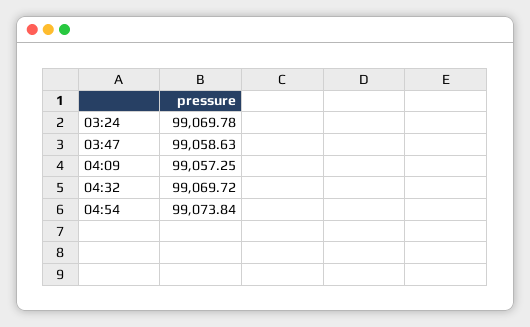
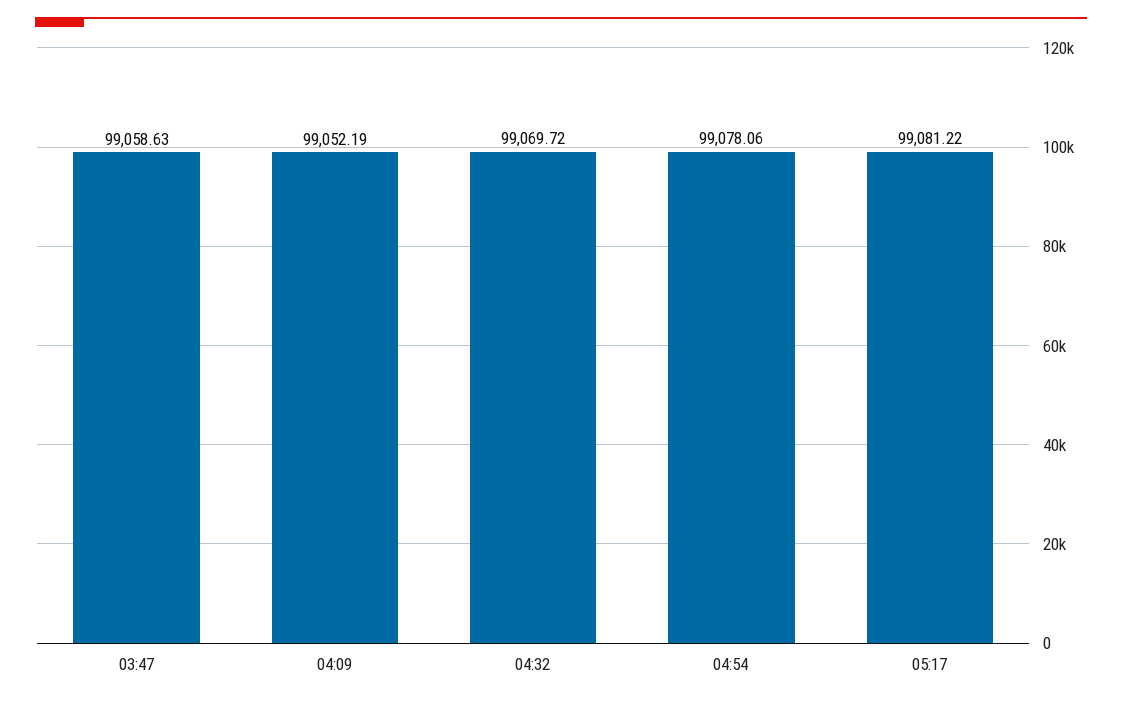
03:24: 99069.78 -> none
04:09: 99057.25 -> 99052.19
04:54: 99073.84 -> 99078.06
05:17: none -> 99081.22

